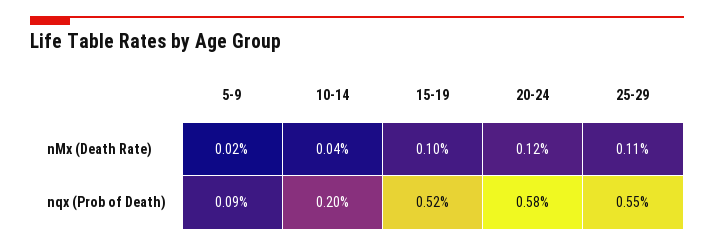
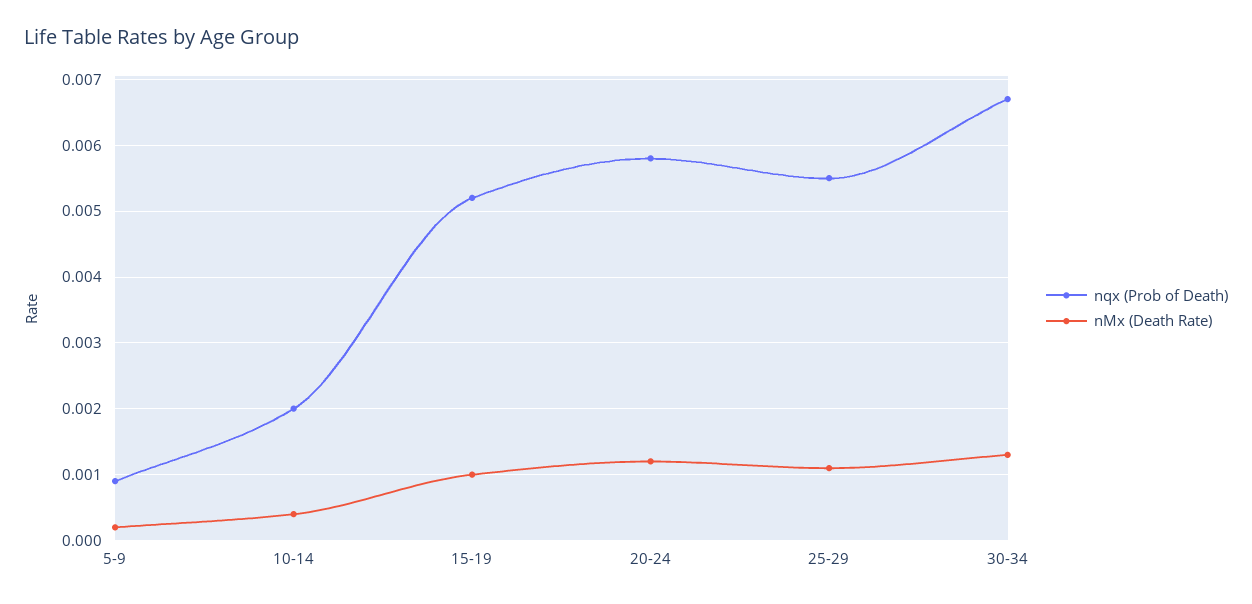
nqx (Prob of Death), 30-34: none -> 0.0067
nMx (Death Rate), 30-34: none -> 0.0013

